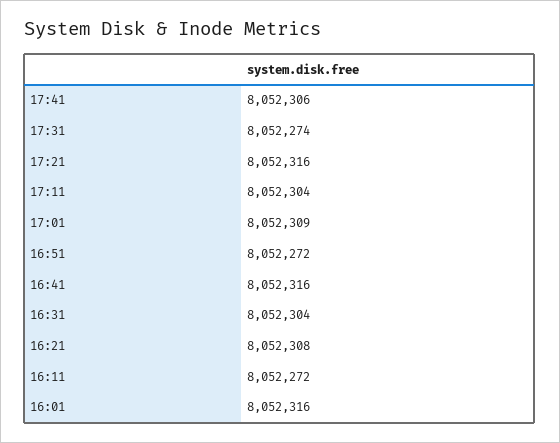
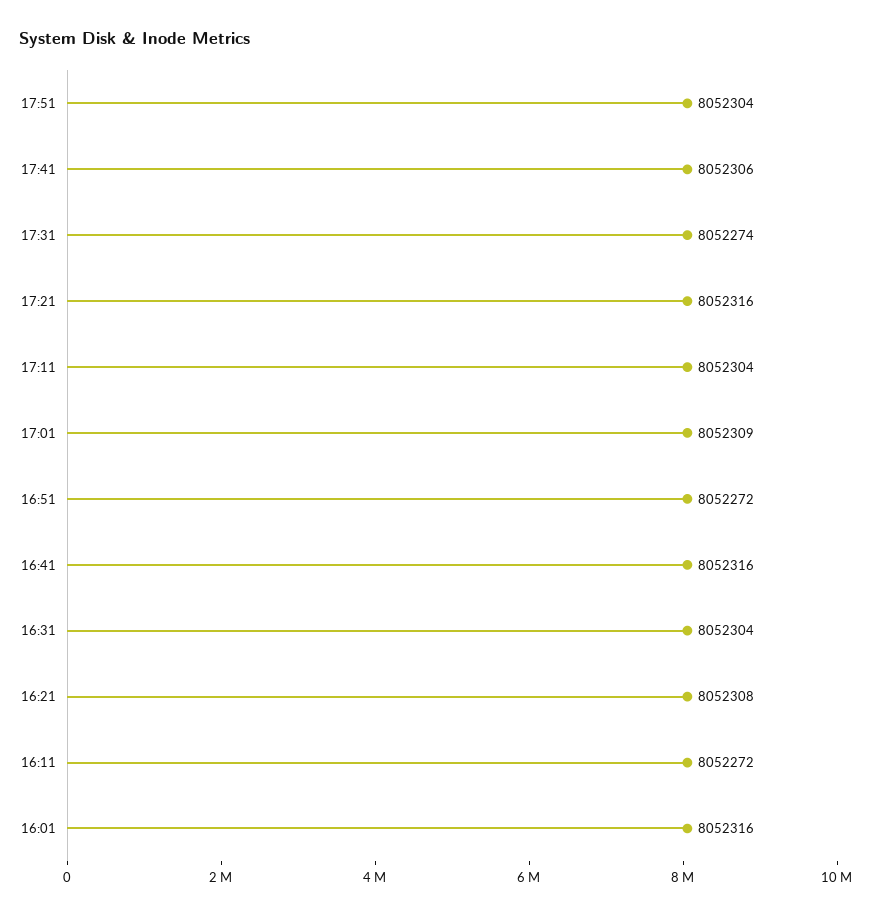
17:51: none -> 8052304

